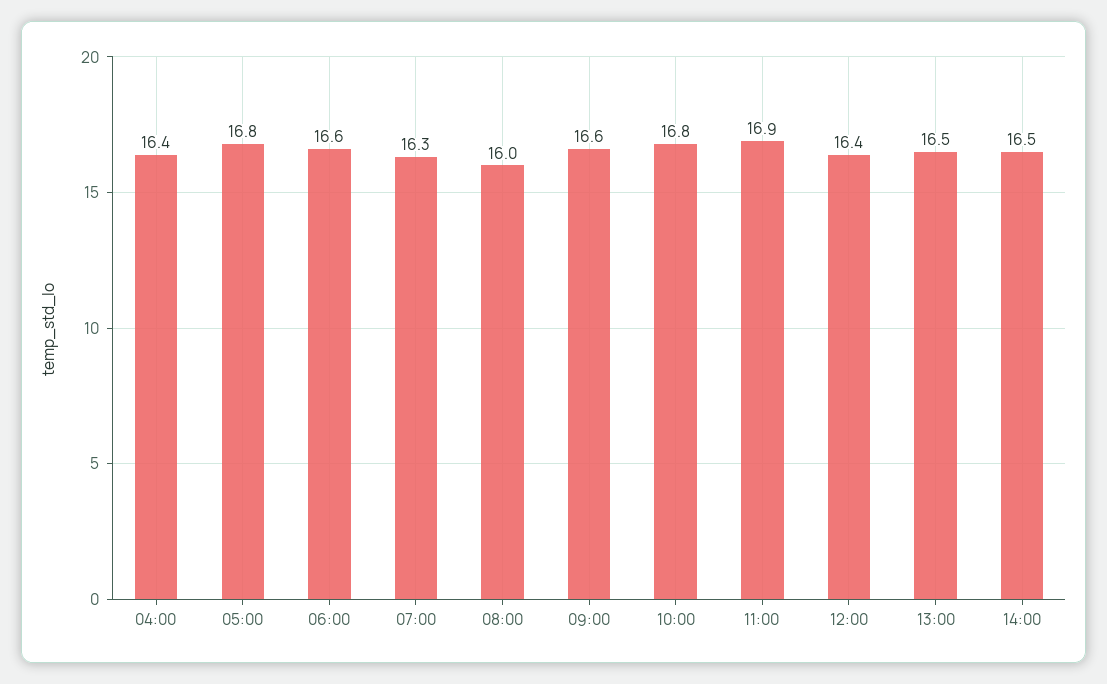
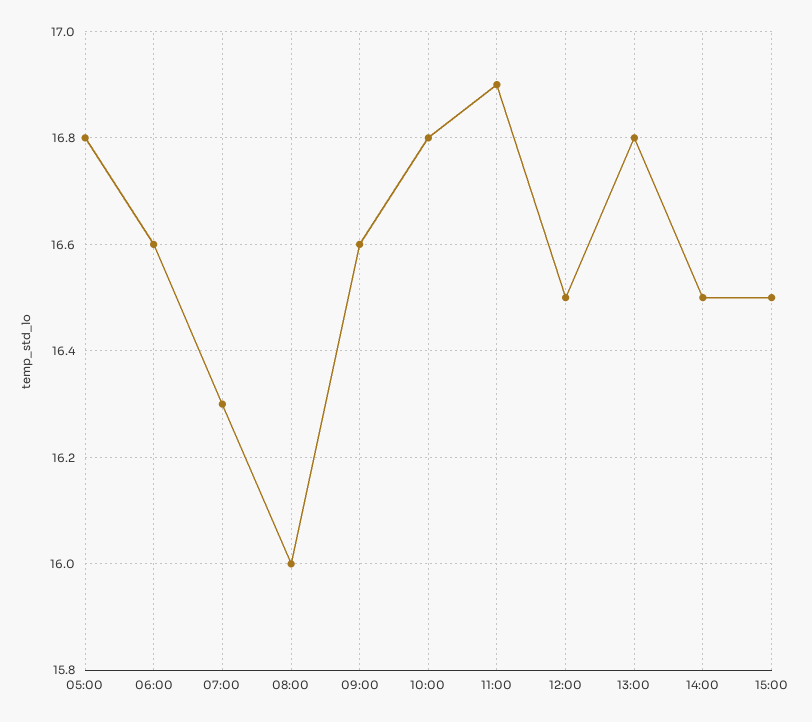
04:00: 16.4 -> none
12:00: 16.4 -> 16.5
13:00: 16.5 -> 16.8
15:00: none -> 16.5

